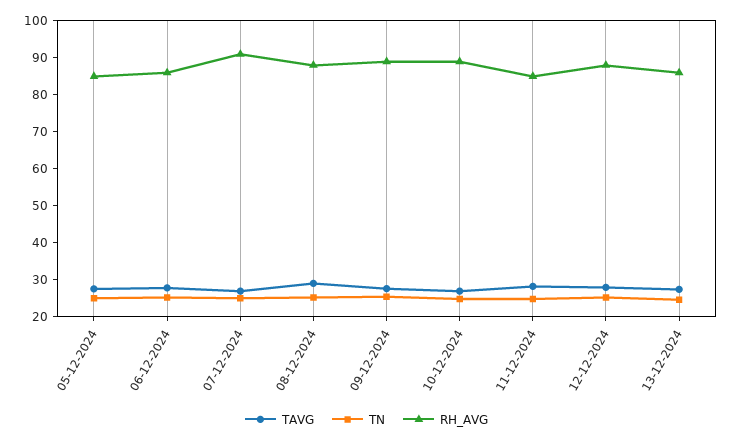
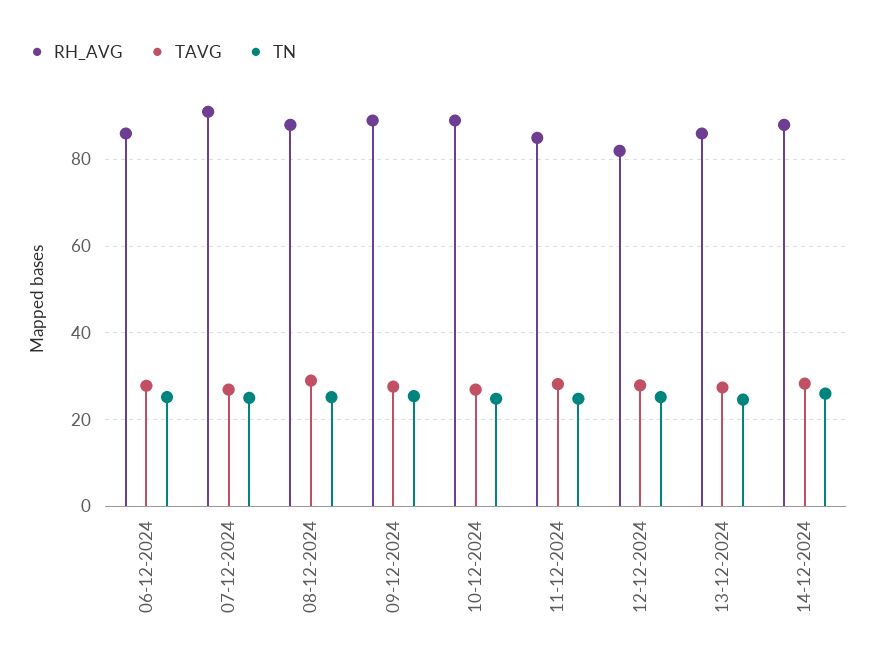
TAVG, 05-12-2024: 27.5 -> none
TN, 05-12-2024: 25 -> none
RH_AVG, 05-12-2024: 85 -> none
RH_AVG, 12-12-2024: 87.5 -> 82
RH_AVG, 14-12-2024: none -> 88
TAVG, 14-12-2024: none -> 28
TN, 14-12-2024: none -> 26

